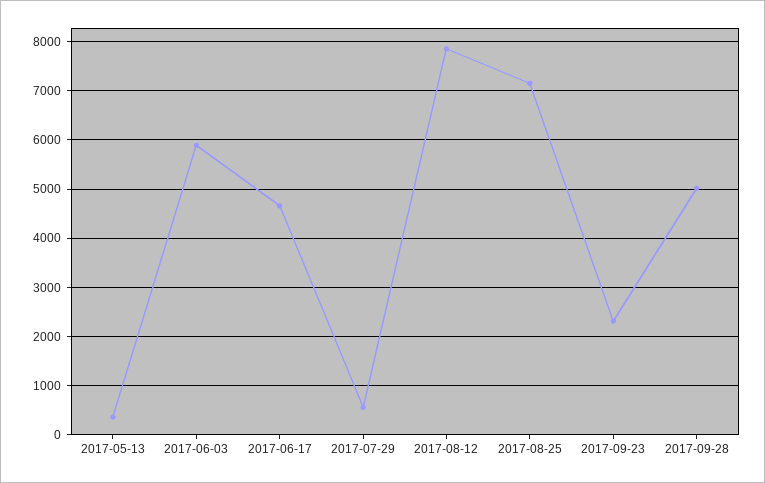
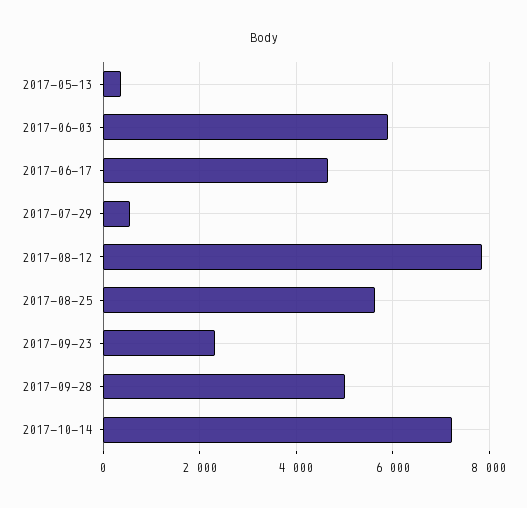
2017-08-25: 7200 -> 5600
2017-10-14: none -> 7200

